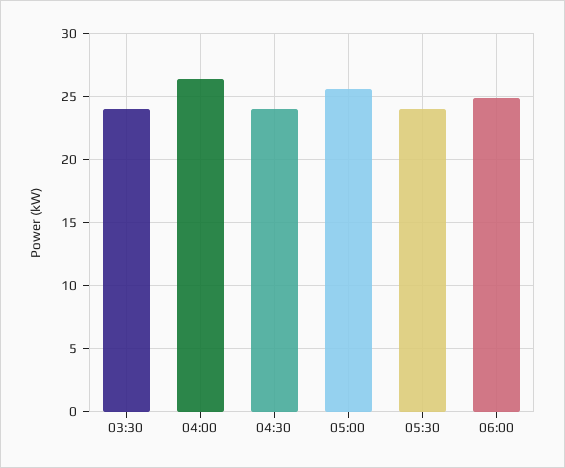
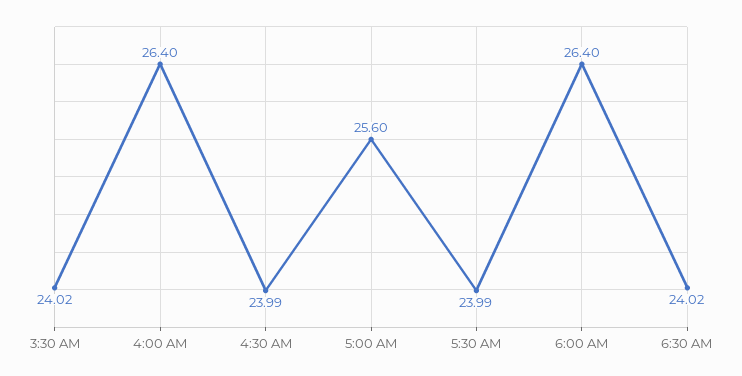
06:00: 25 -> 26.4
6:30 AM: none -> 24.02

